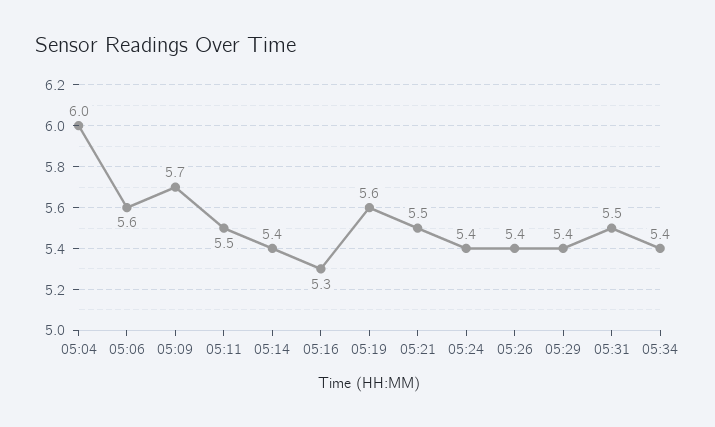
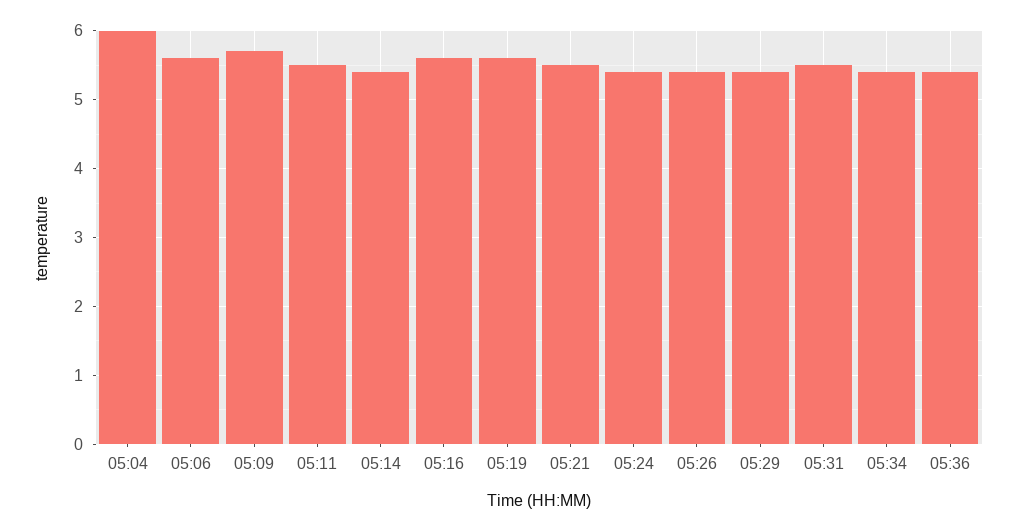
05:16: 5.3 -> 5.6
05:36: none -> 5.4

